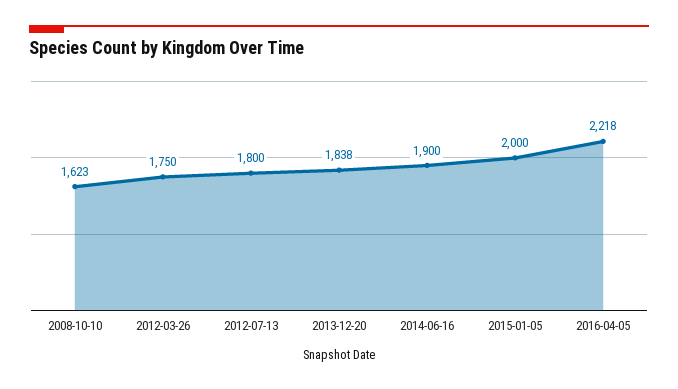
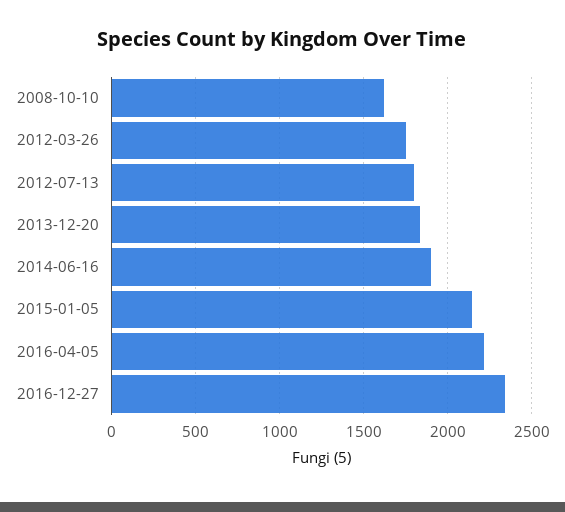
2015-01-05: 2000 -> 2150
2016-12-27: none -> 2350

